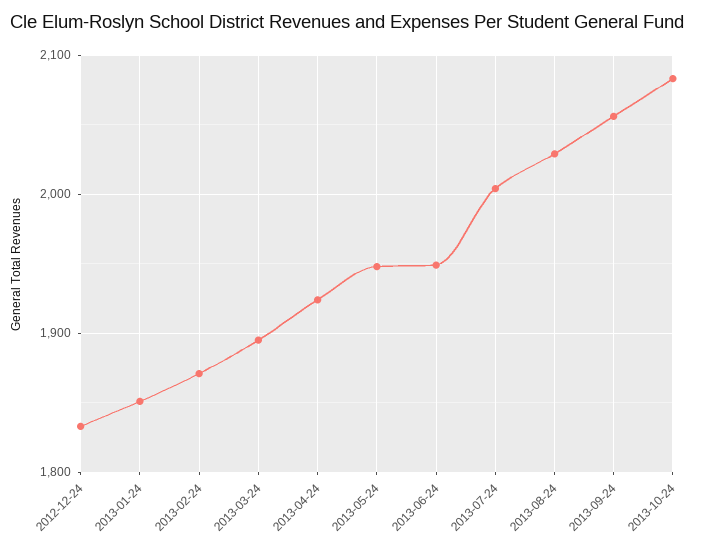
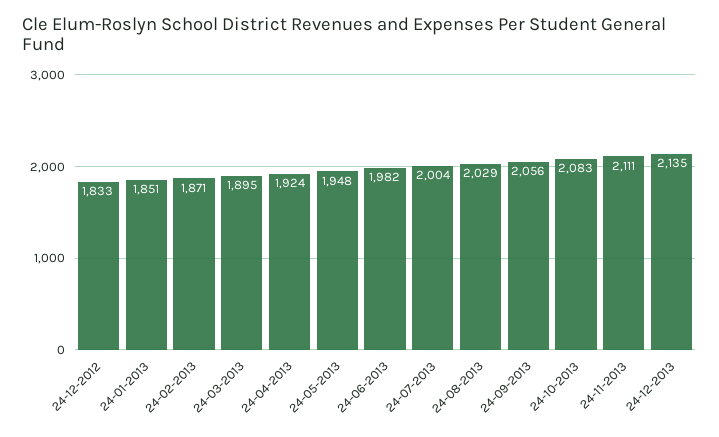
2013-06-24: 1950 -> 1982
24-11-2013: none -> 2111
24-12-2013: none -> 2135

